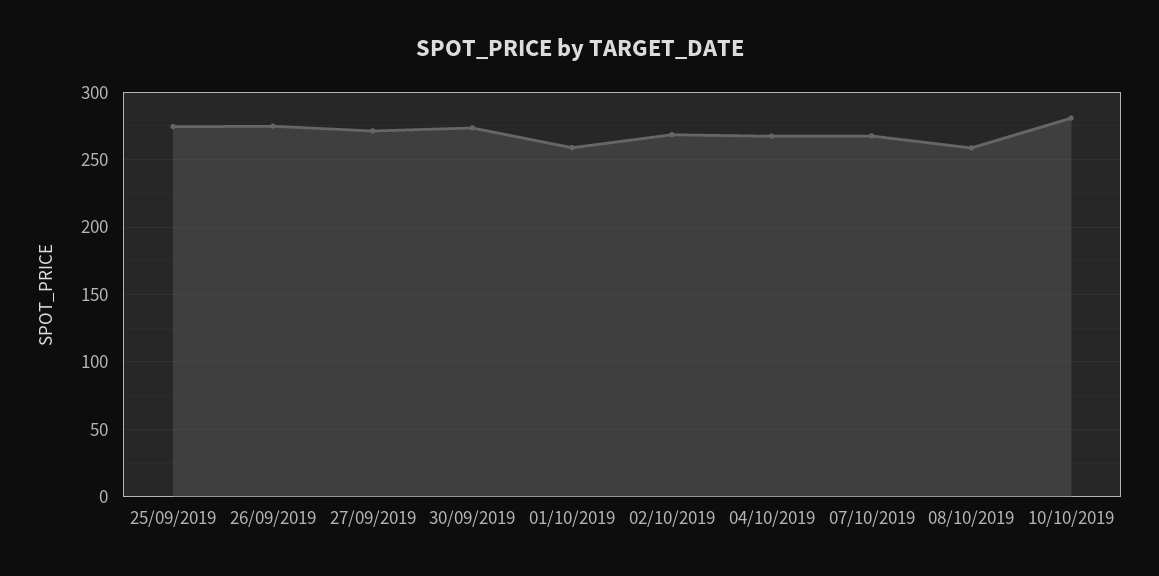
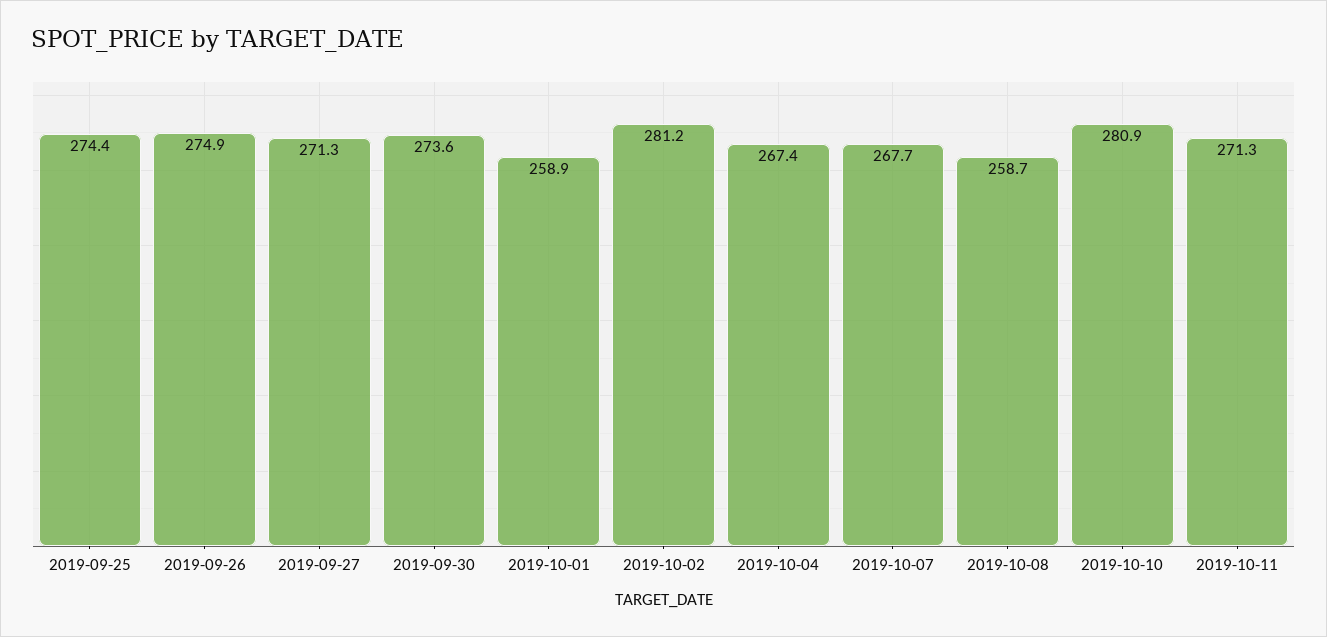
02/10/2019: 270 -> 281.2
2019-10-11: none -> 271.3

